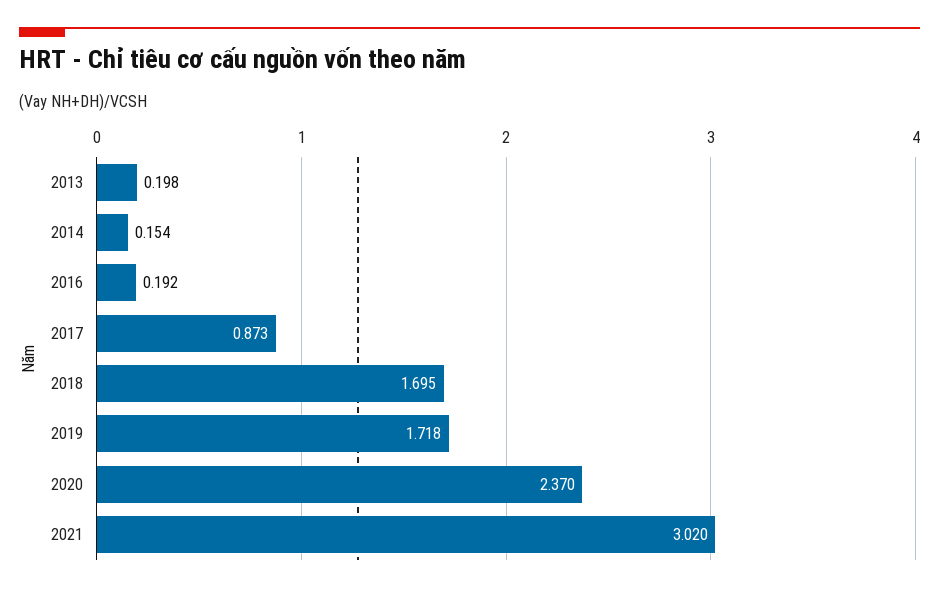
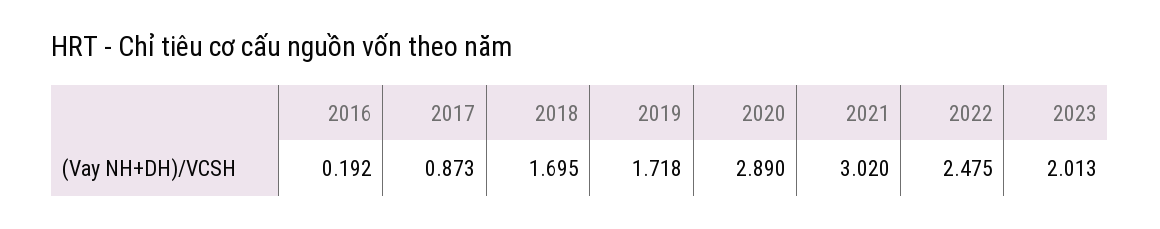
2013: 0.198 -> none
2014: 0.154 -> none
2020: 2.37 -> 2.89
2022: none -> 2.475
2023: none -> 2.013

